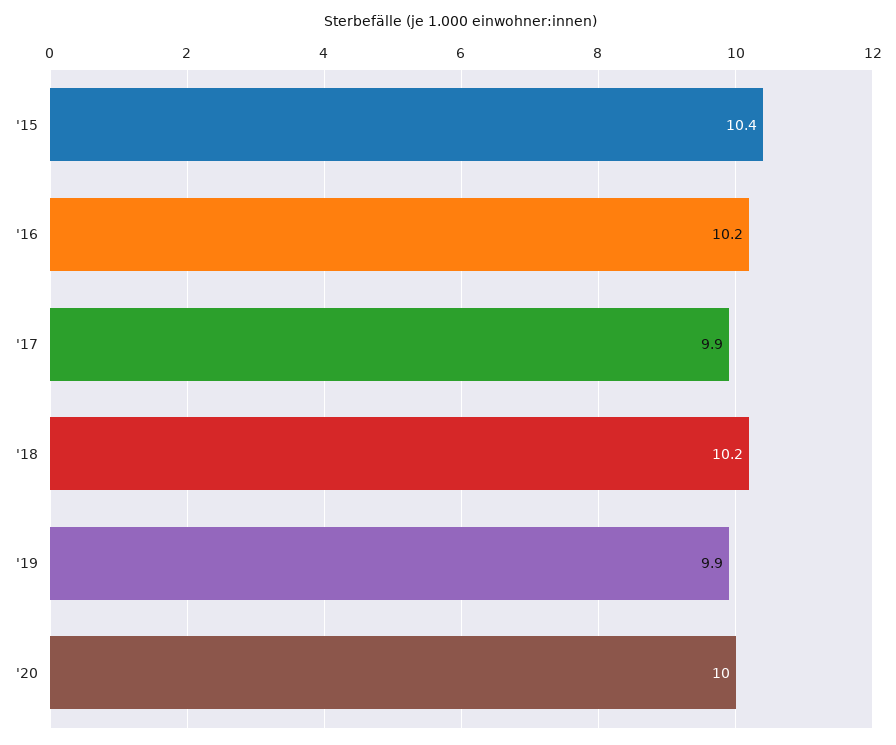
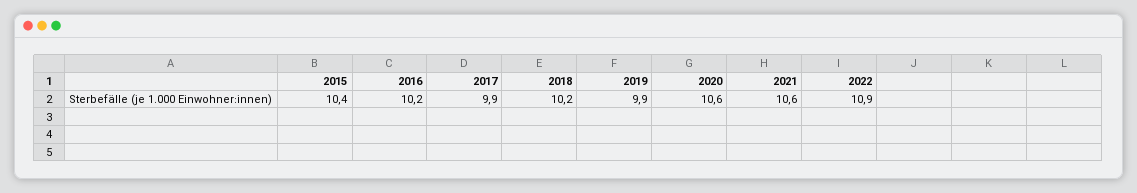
'20: 10 -> 10.6
2021: none -> 10.6
2022: none -> 10.9

